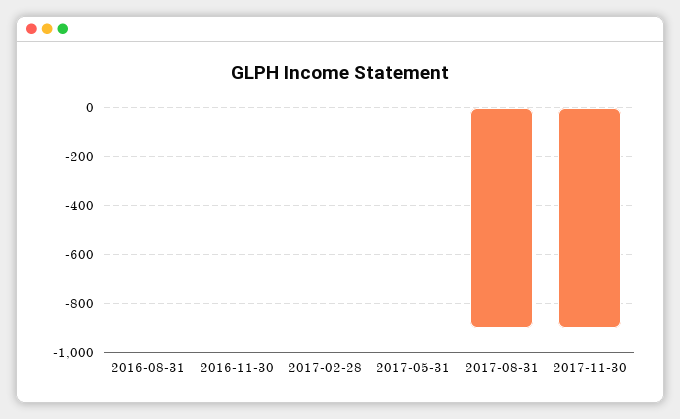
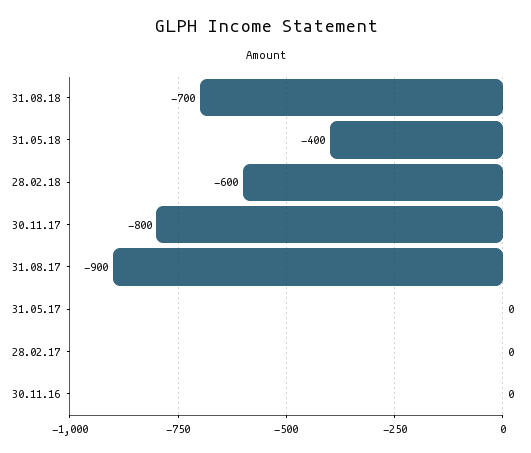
2016-08-31: 0 -> none
2017-11-30: -900 -> -800
31.08.18: none -> -700
31.05.18: none -> -400
28.02.18: none -> -600

